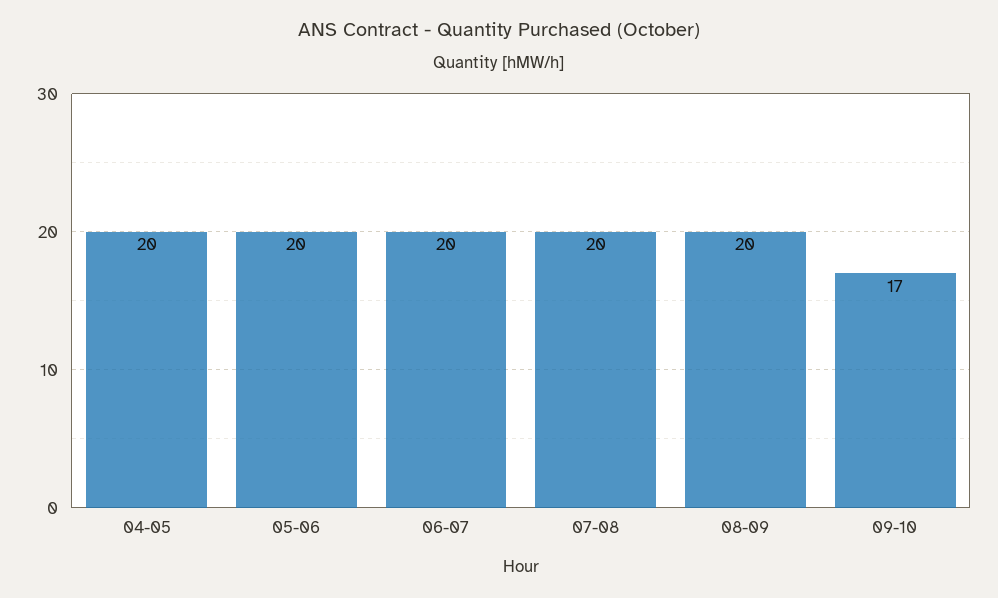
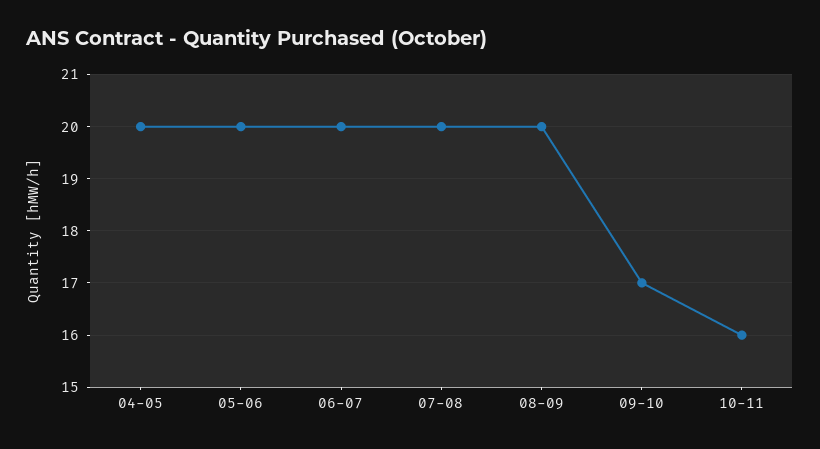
10-11: none -> 16

